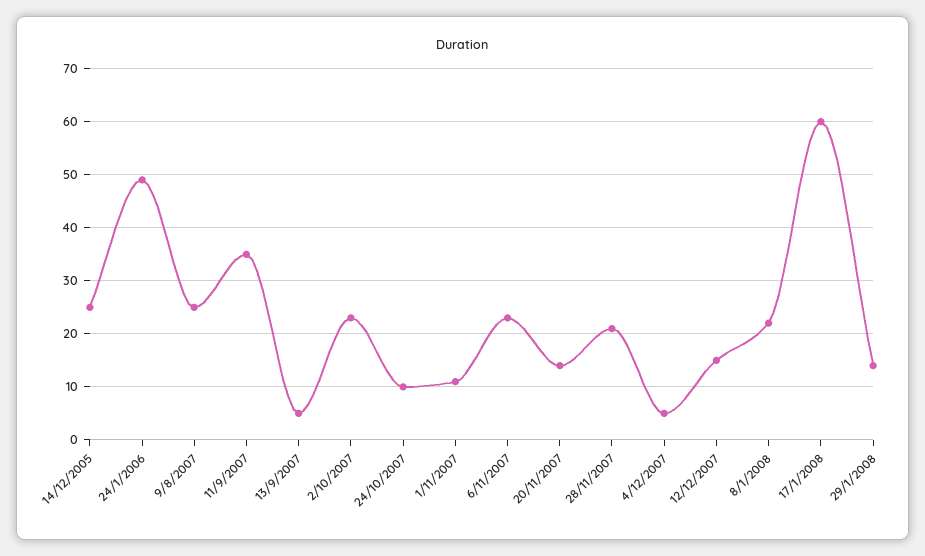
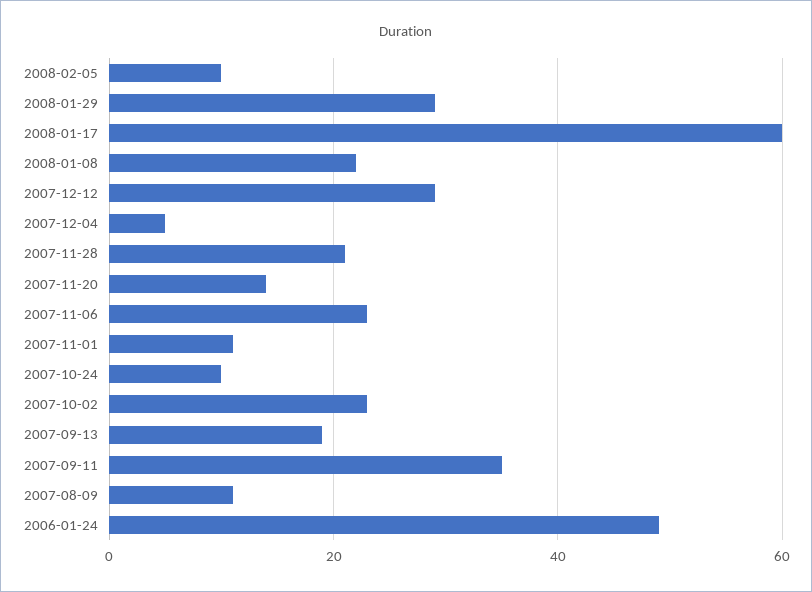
14/12/2005: 25 -> none
9/8/2007: 25 -> 10
13/9/2007: 5 -> 20
12/12/2007: 15 -> 30
29/1/2008: 15 -> 30
2008-02-05: none -> 10

